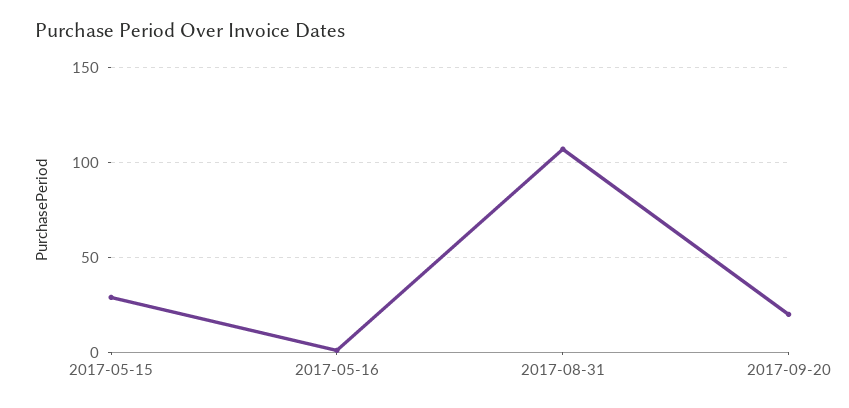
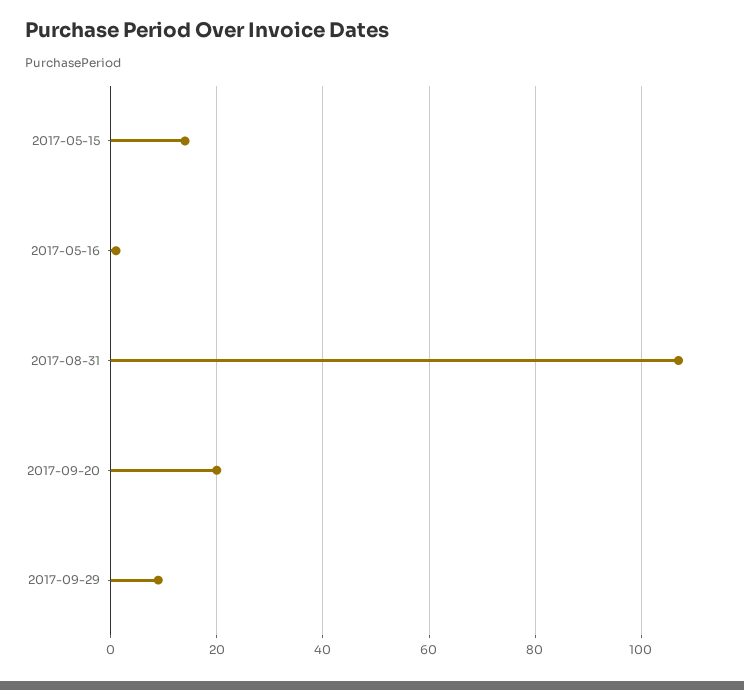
2017-05-15: 30 -> 15
2017-09-29: none -> 10

